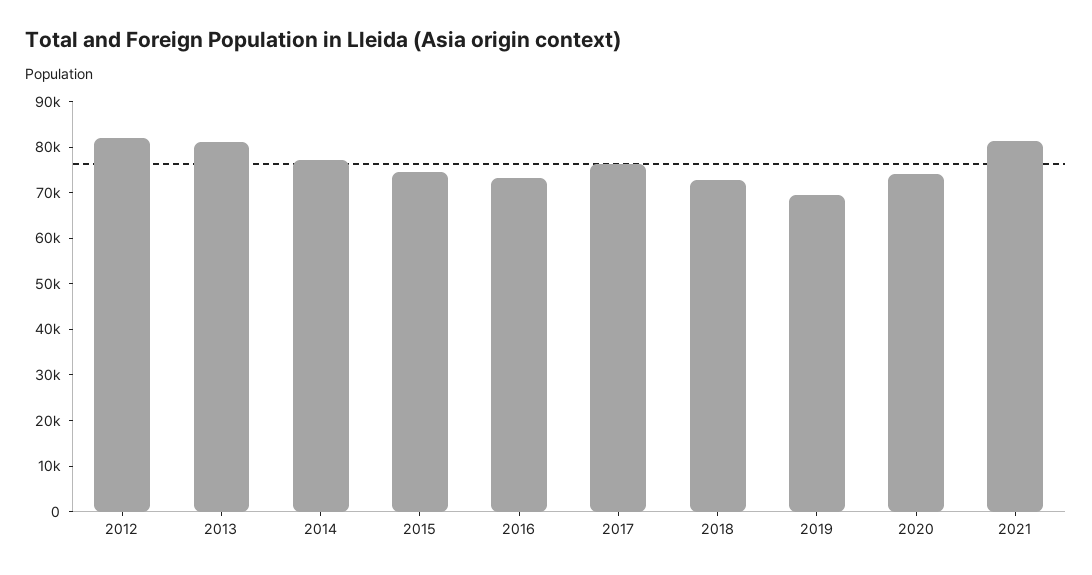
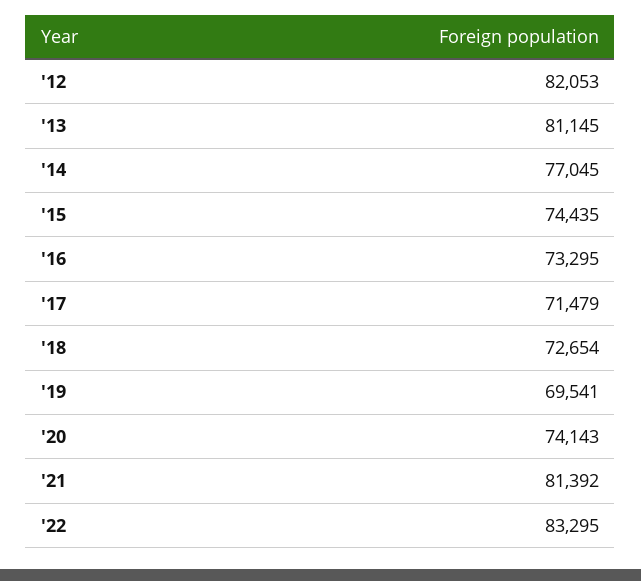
2017: 76000 -> 71479
'22: none -> 83295

